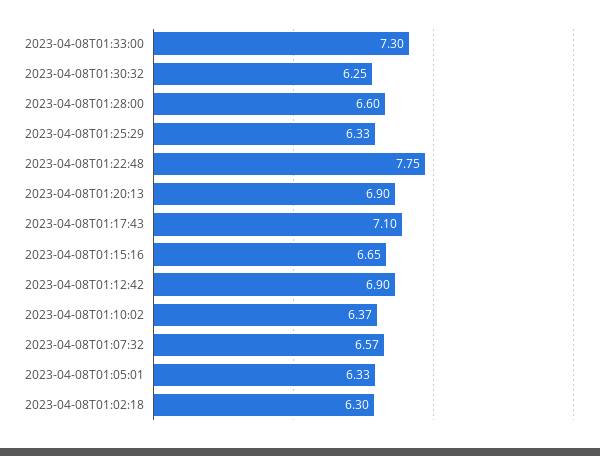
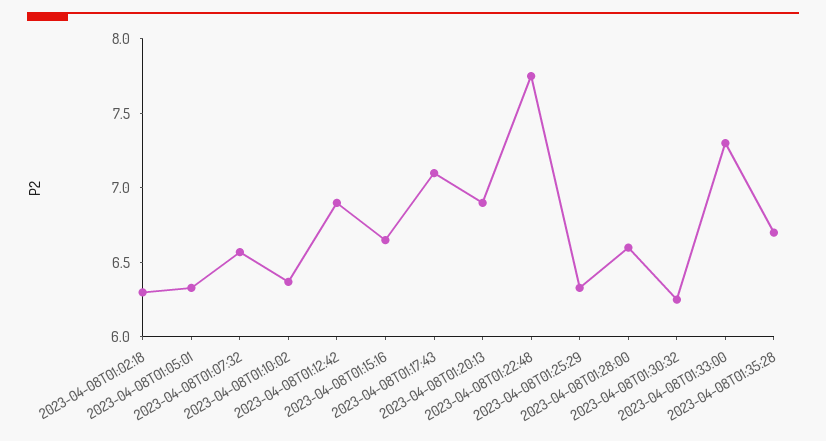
2023-04-08T01:35:28: none -> 6.7

